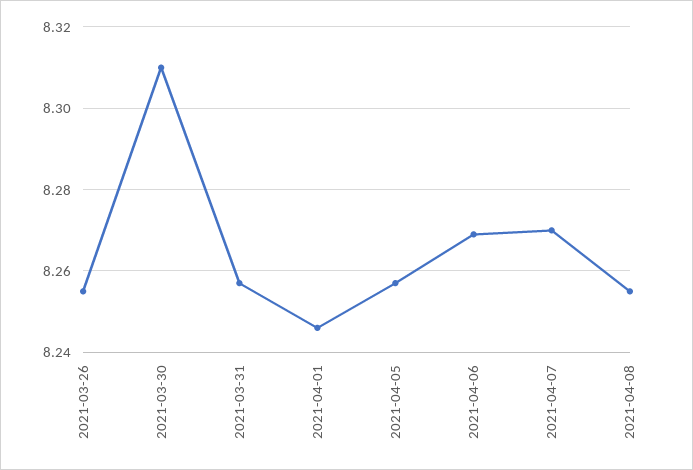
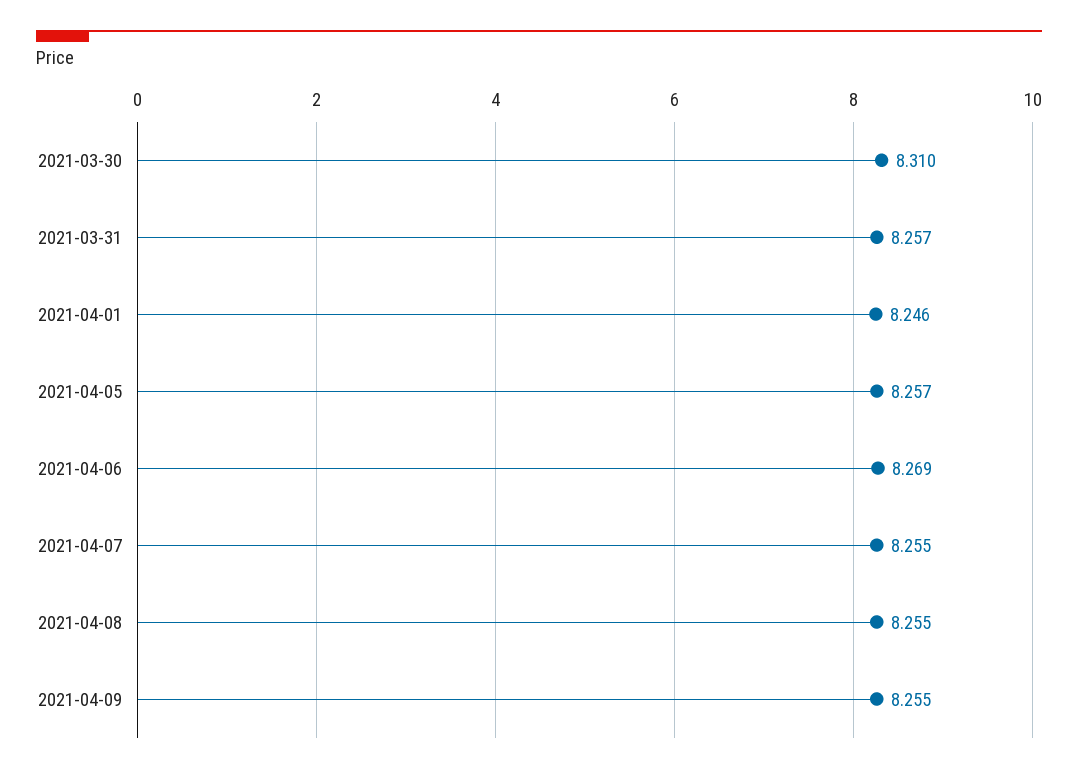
2021-03-26: 8.255 -> none
2021-04-07: 8.27 -> 8.255
2021-04-09: none -> 8.255

